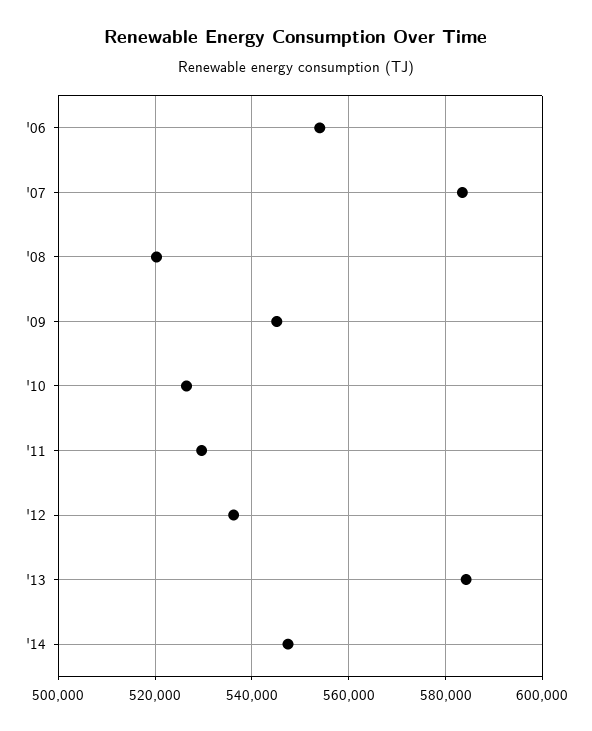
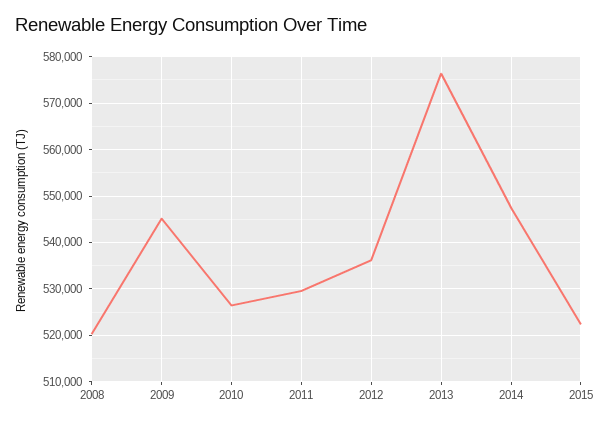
'06: 554000 -> none
'07: 584000 -> none
'13: 584000 -> 576000
2015: none -> 522000

